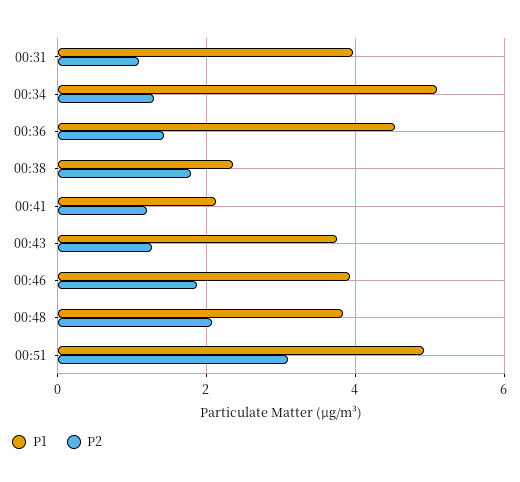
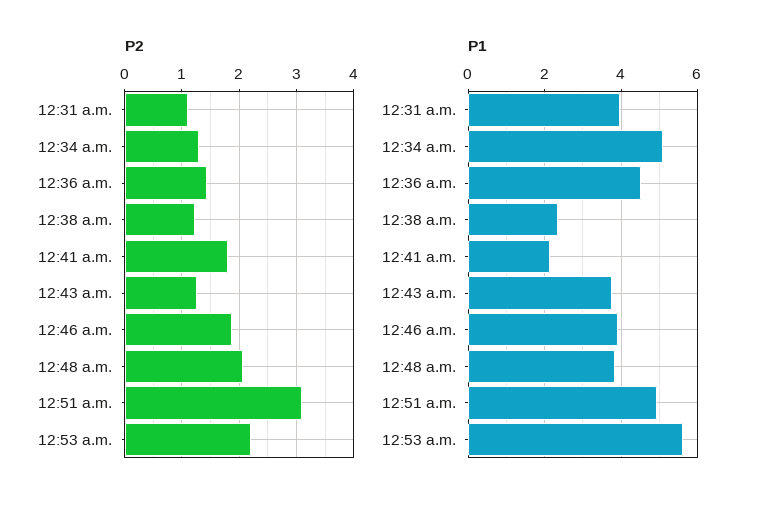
P2, 00:38: 1.8 -> 1.2
P2, 00:41: 1.2 -> 1.8
P2, 12:53 a.m.: none -> 2.2
P1, 12:53 a.m.: none -> 5.6

